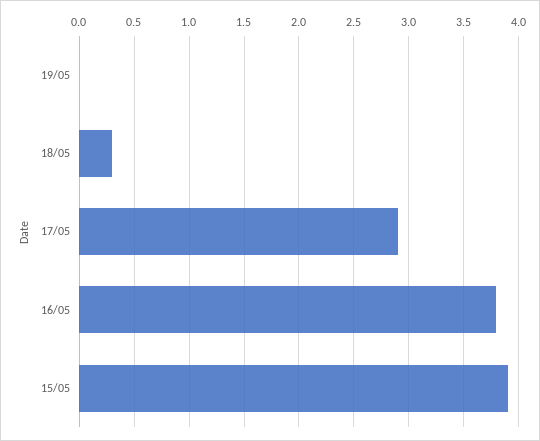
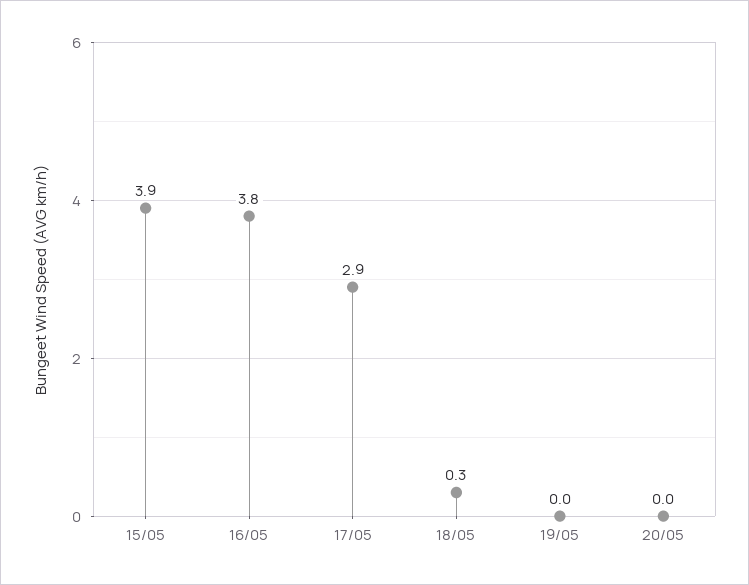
20/05: none -> 0

